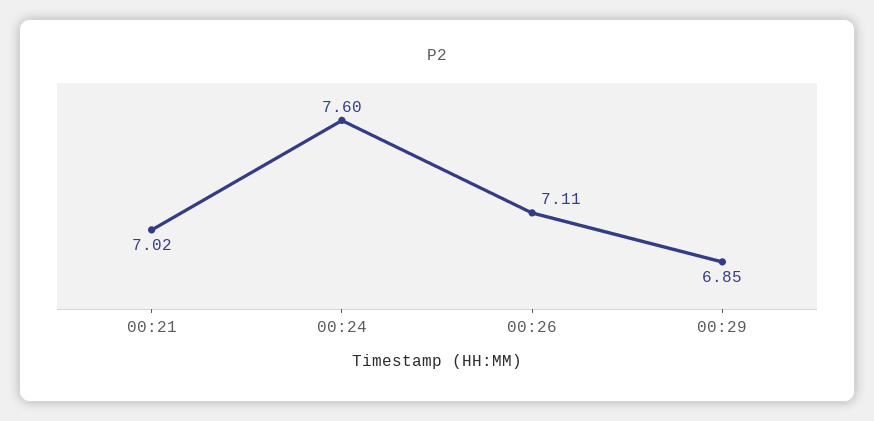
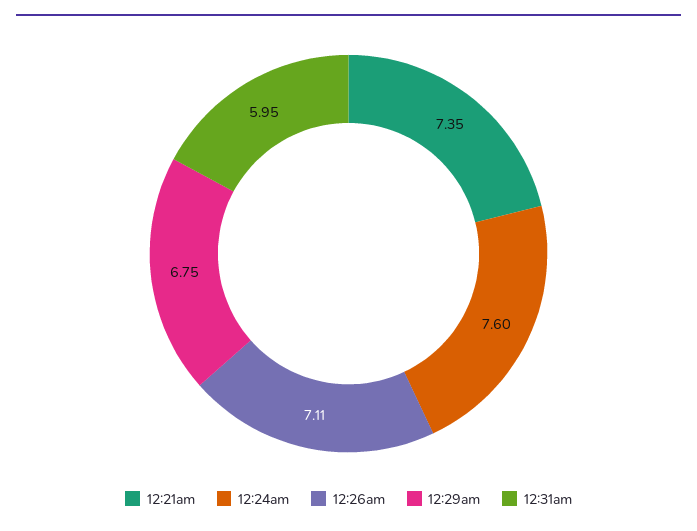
00:21: 7.02 -> 7.35
00:29: 6.85 -> 6.75
12:31am: none -> 5.95

